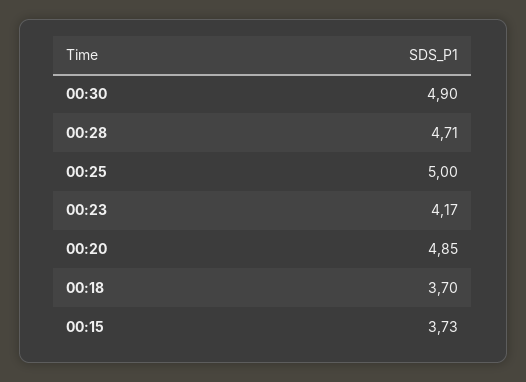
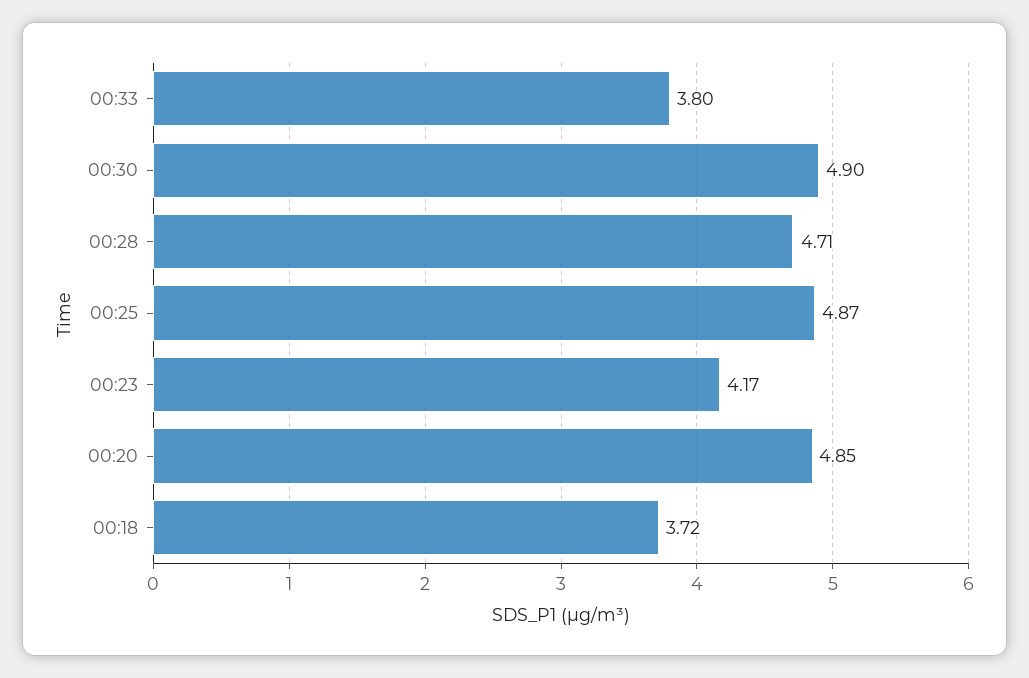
00:25: 5 -> 4.87
00:18: 3.7 -> 3.72
00:15: 3.73 -> none
00:33: none -> 3.8

